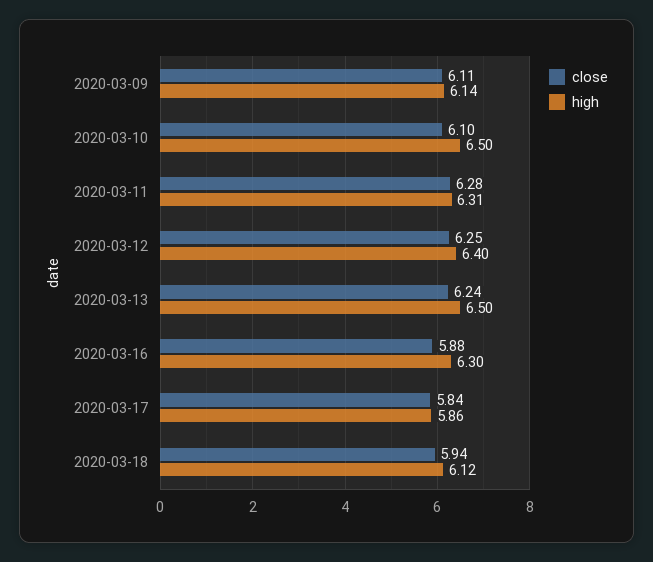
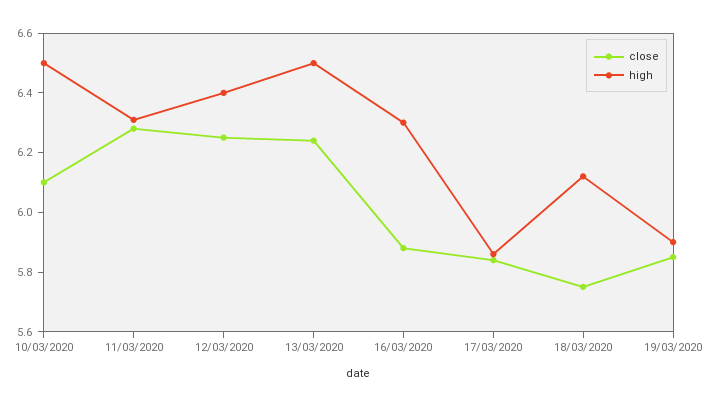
close, 2020-03-09: 6.11 -> none
high, 2020-03-09: 6.14 -> none
close, 2020-03-18: 5.94 -> 5.75
close, 19/03/2020: none -> 5.85
high, 19/03/2020: none -> 5.9

